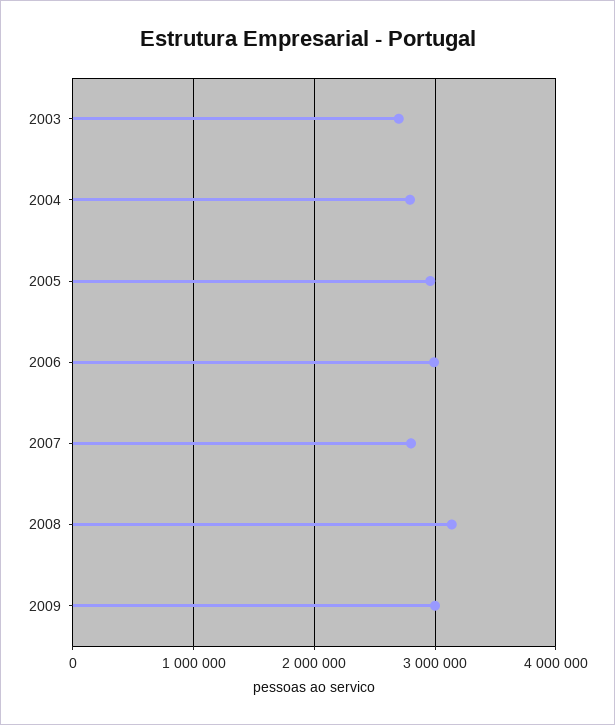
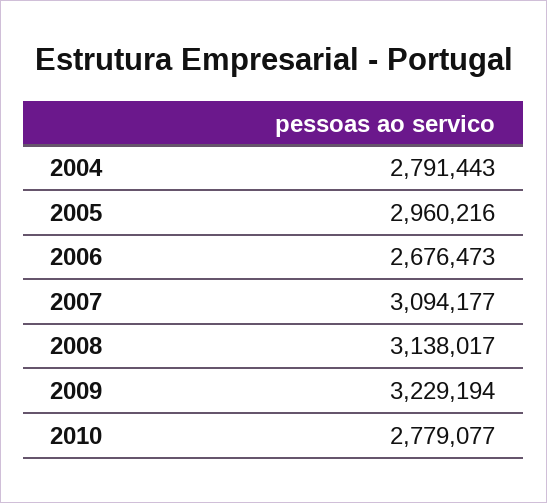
2003: 2700000 -> none
2006: 3000000 -> 2676473
2007: 2800000 -> 3094177
2009: 3000000 -> 3229194
2010: none -> 2779077

